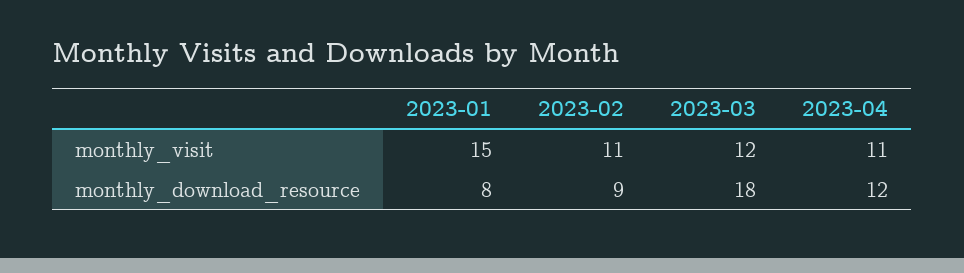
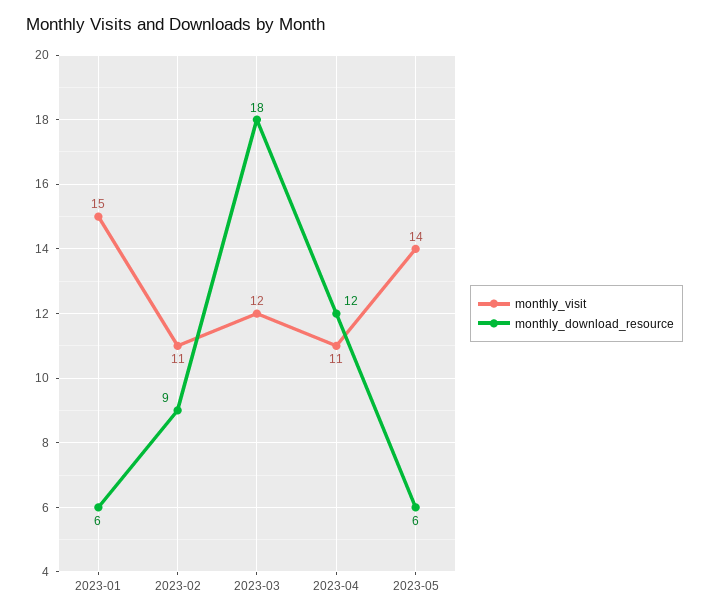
monthly_download_resource, 2023-01: 8 -> 6
monthly_visit, 2023-05: none -> 14
monthly_download_resource, 2023-05: none -> 6

